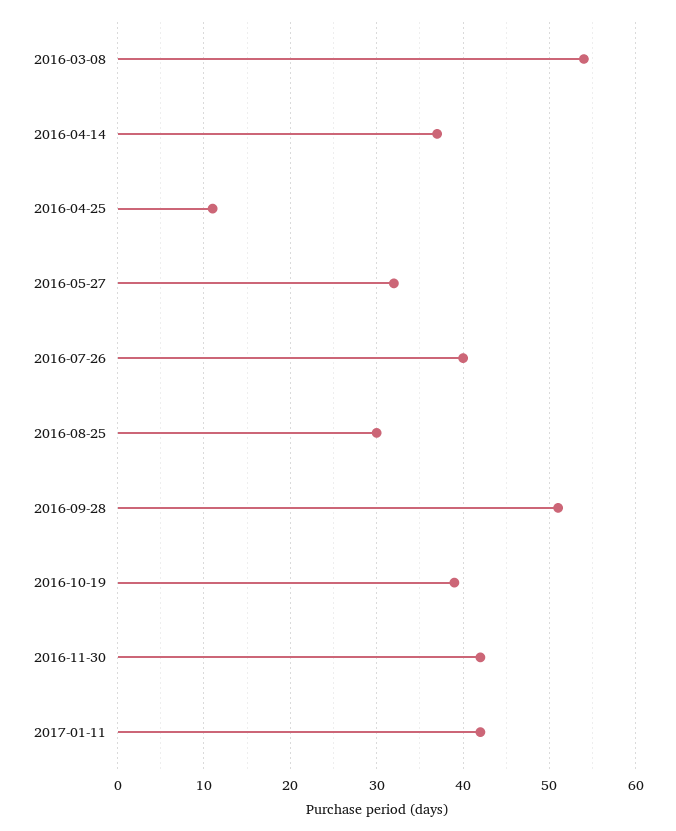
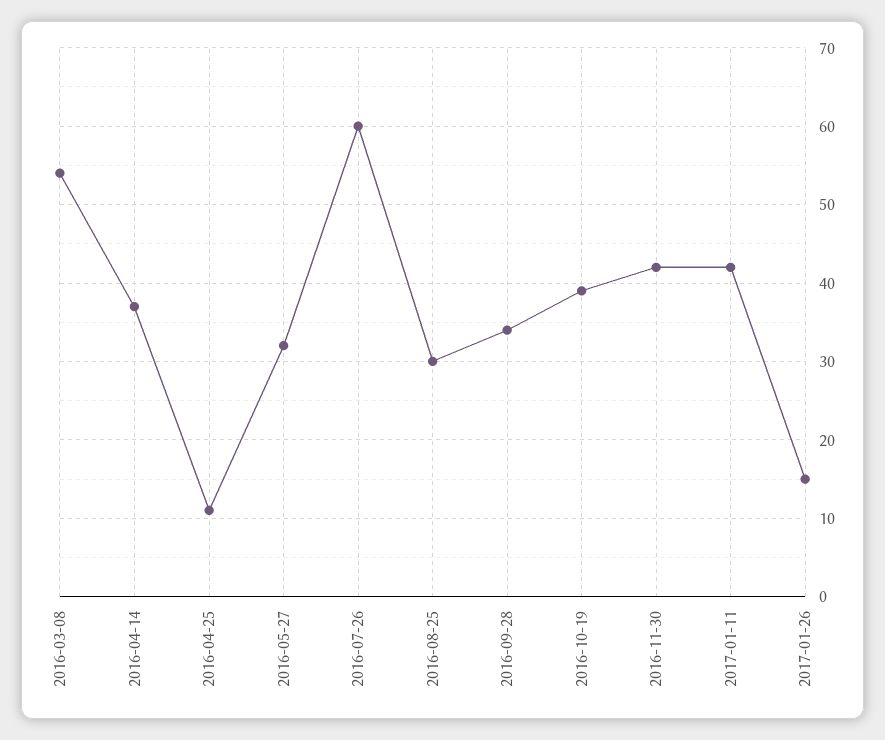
2016-07-26: 40 -> 60
2016-09-28: 51 -> 34
2017-01-26: none -> 15

